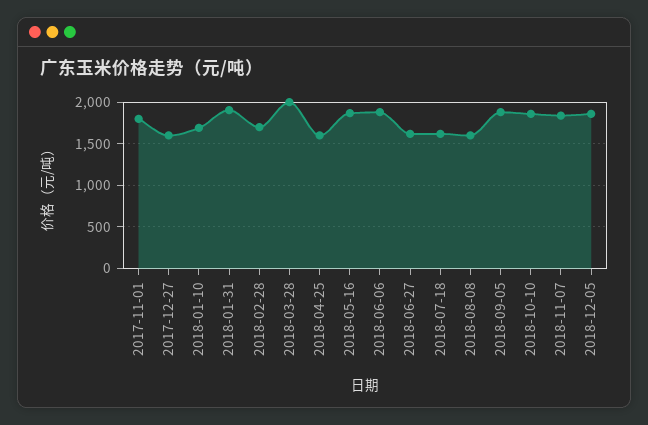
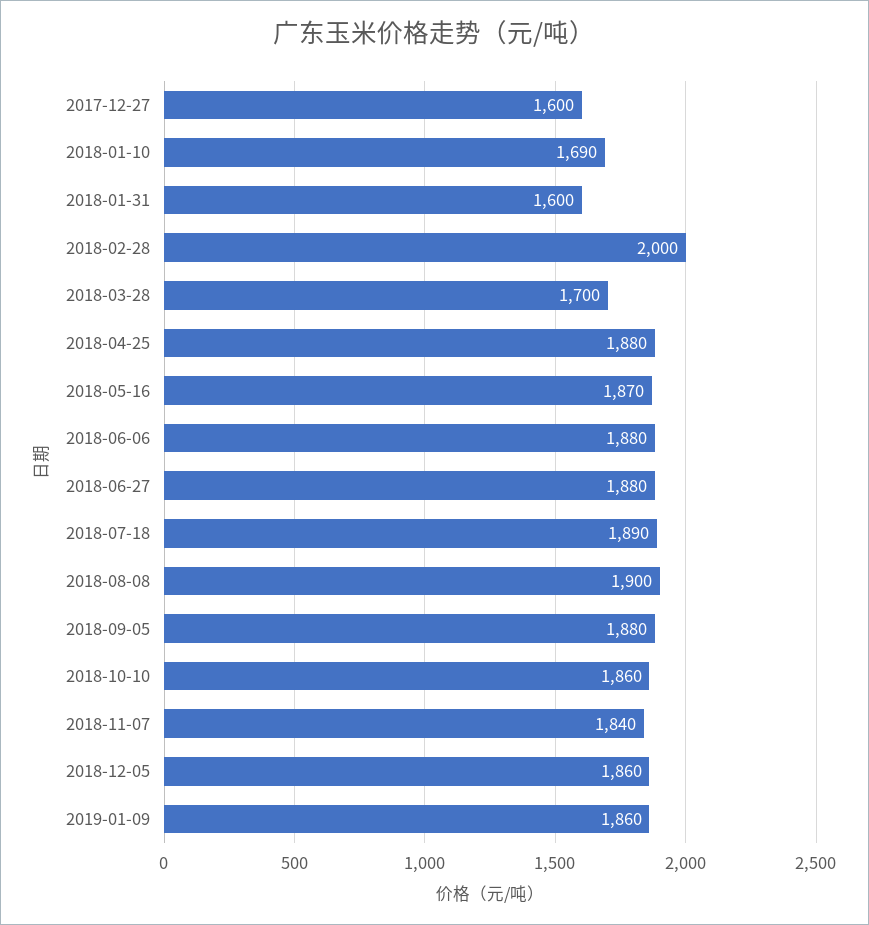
2017-11-01: 1800 -> none
2018-01-31: 1900 -> 1600
2018-02-28: 1700 -> 2000
2018-03-28: 2000 -> 1700
2018-04-25: 1600 -> 1880
2018-06-27: 1600 -> 1880
2018-07-18: 1600 -> 1890
2018-08-08: 1600 -> 1900
2019-01-09: none -> 1860

